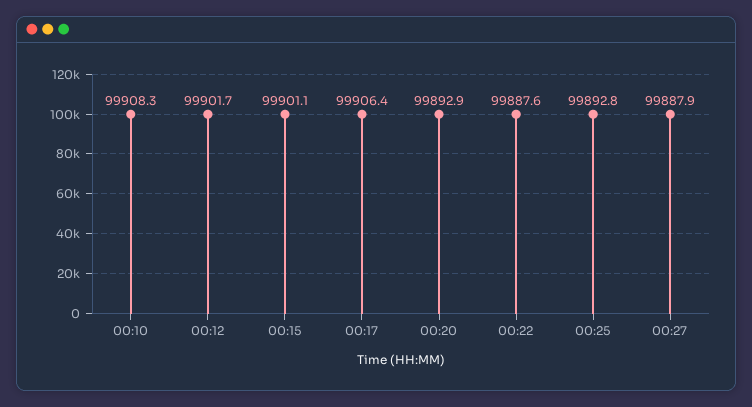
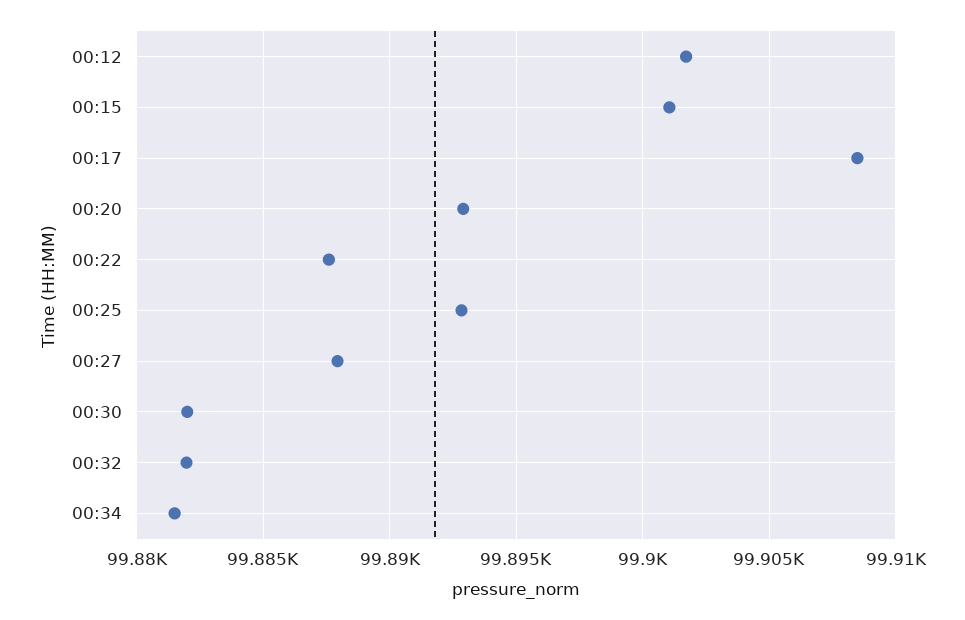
00:10: 99908.3 -> none
00:17: 99906.4 -> 99908.5
00:30: none -> 99882
00:32: none -> 99882
00:34: none -> 99881.5

